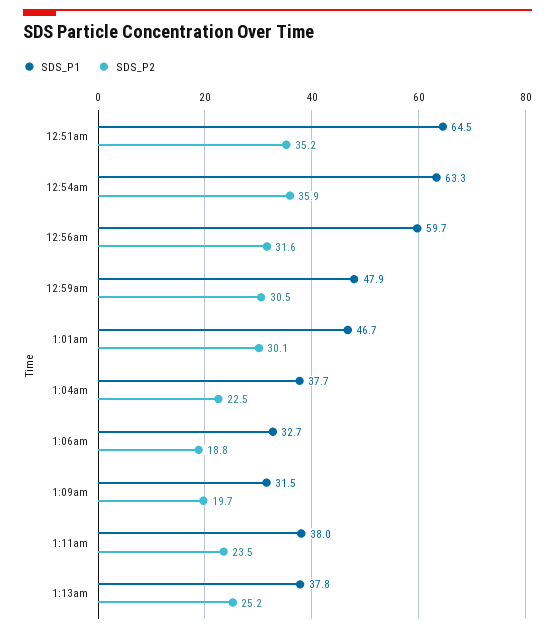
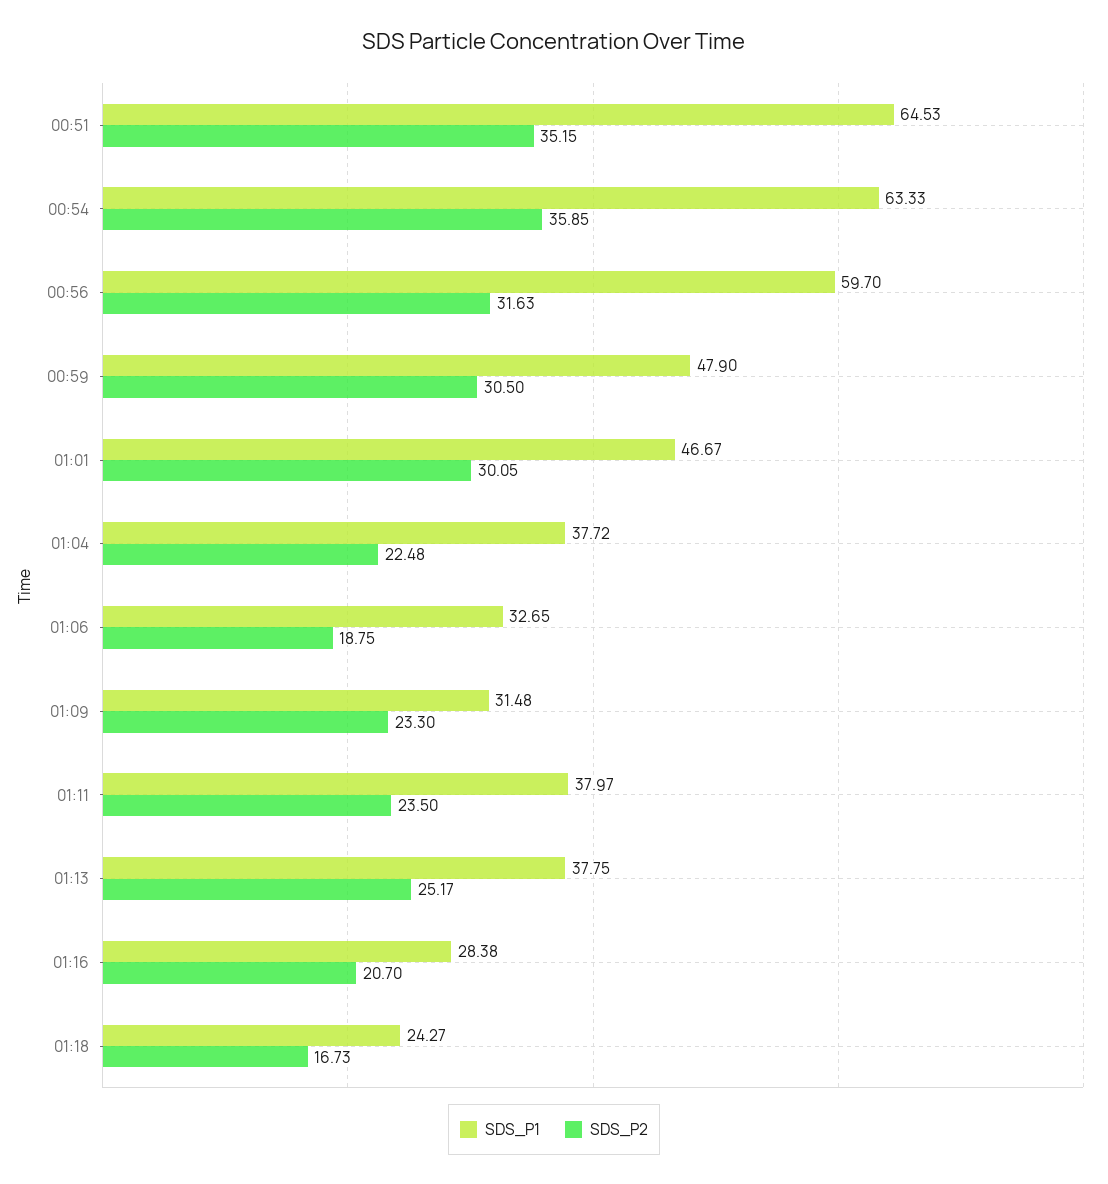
SDS_P2, 1:09am: 19.7 -> 23.3
SDS_P1, 01:16: none -> 28.38
SDS_P2, 01:16: none -> 20.7
SDS_P1, 01:18: none -> 24.27
SDS_P2, 01:18: none -> 16.73

